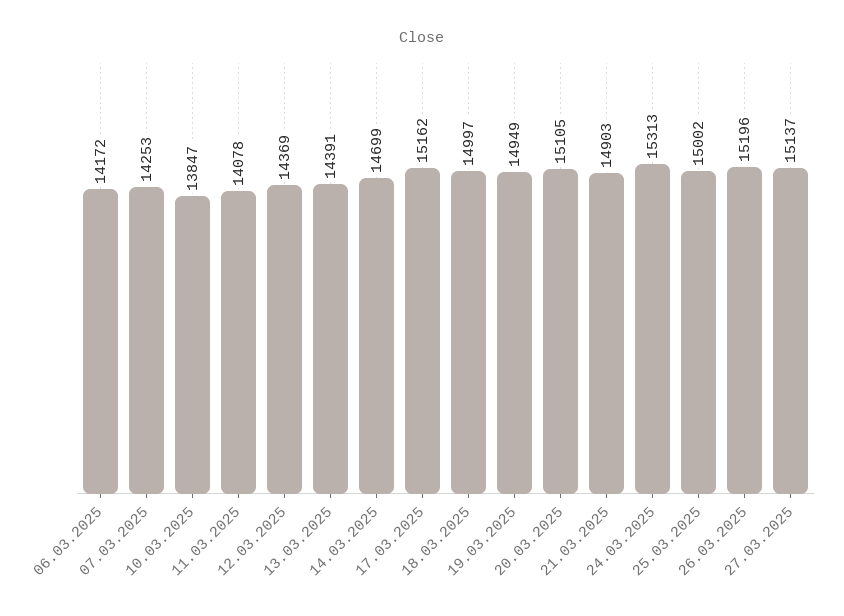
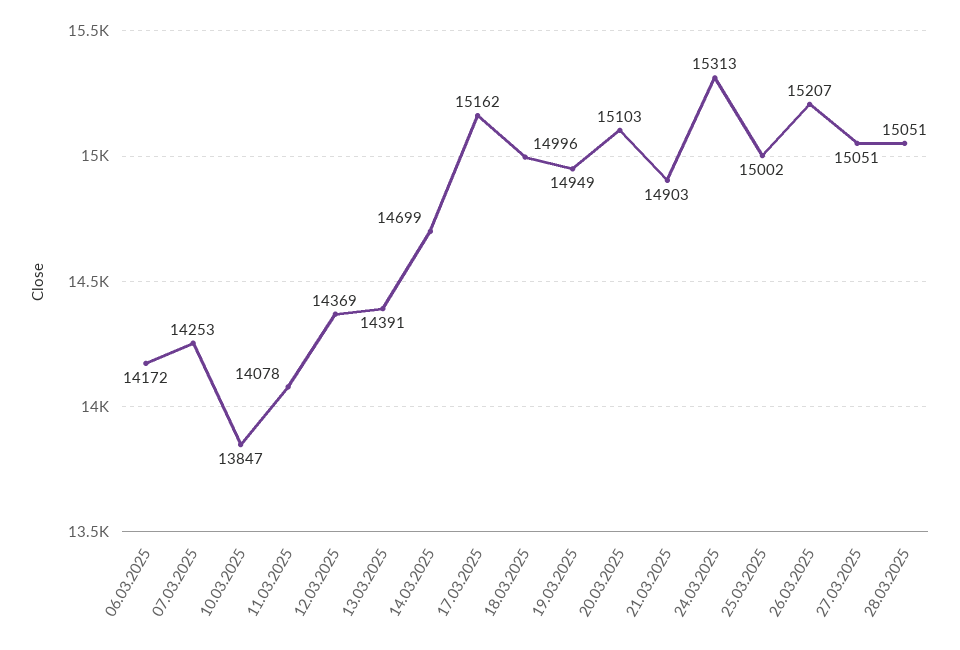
18.03.2025: 14997 -> 14996
20.03.2025: 15105 -> 15103
26.03.2025: 15196 -> 15207
27.03.2025: 15137 -> 15051
28.03.2025: none -> 15051

